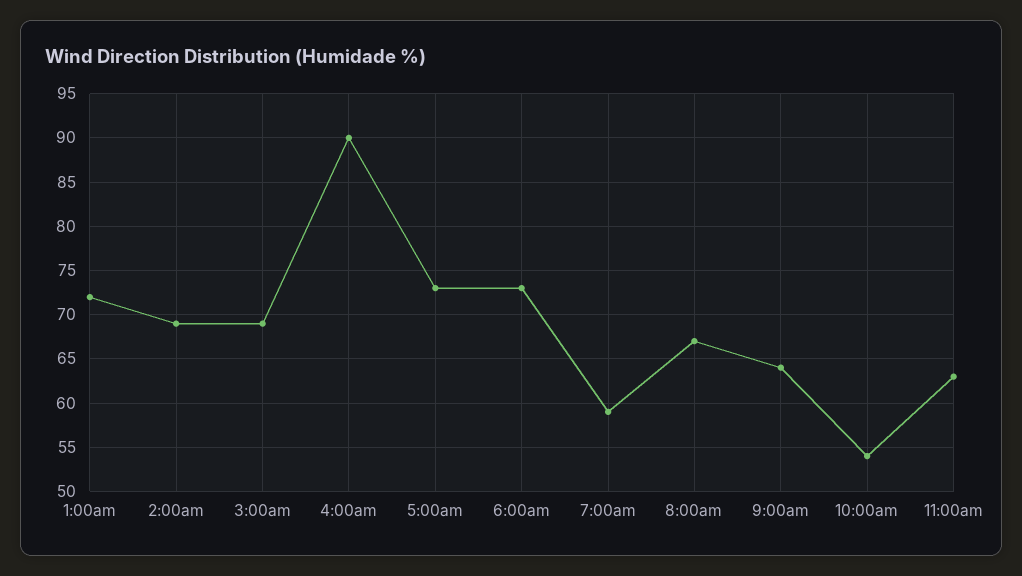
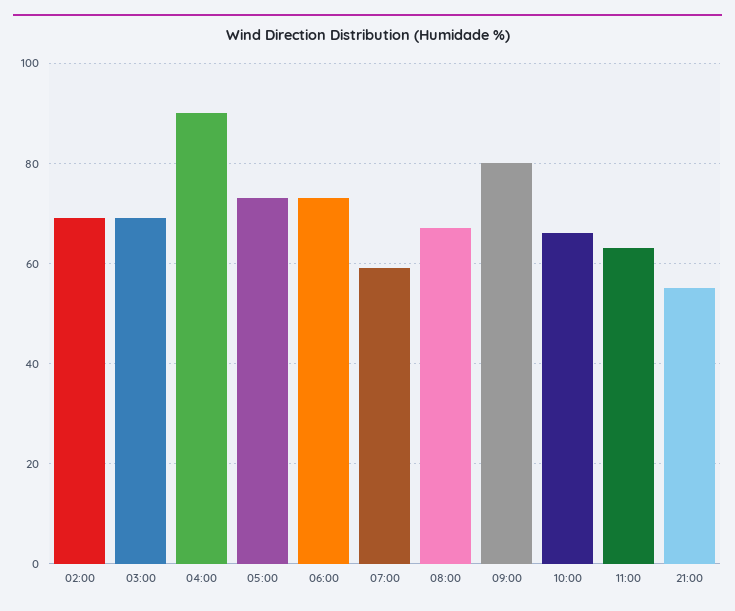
1:00am: 72 -> none
9:00am: 64 -> 80
10:00am: 54 -> 65
21:00: none -> 55

